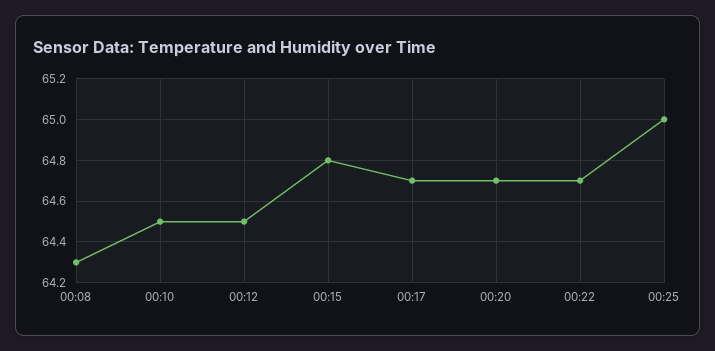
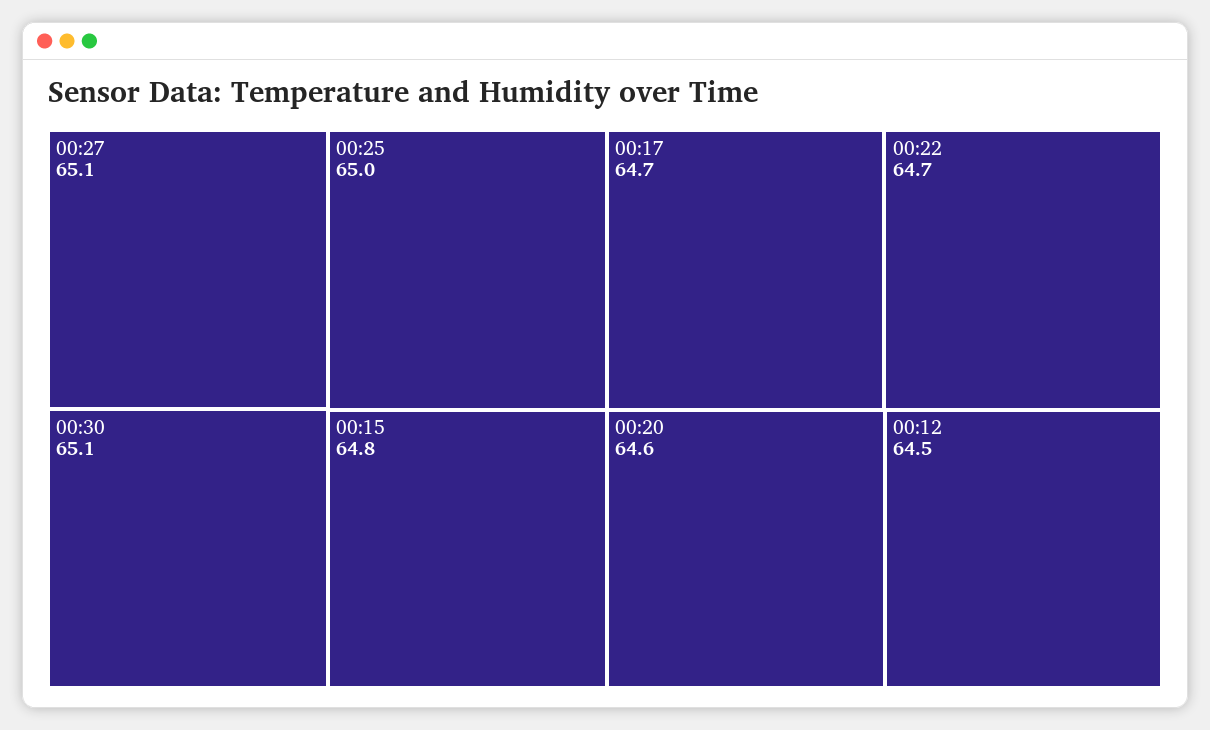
00:08: 64.3 -> none
00:10: 64.5 -> none
00:20: 64.7 -> 64.6
00:27: none -> 65.1
00:30: none -> 65.1

